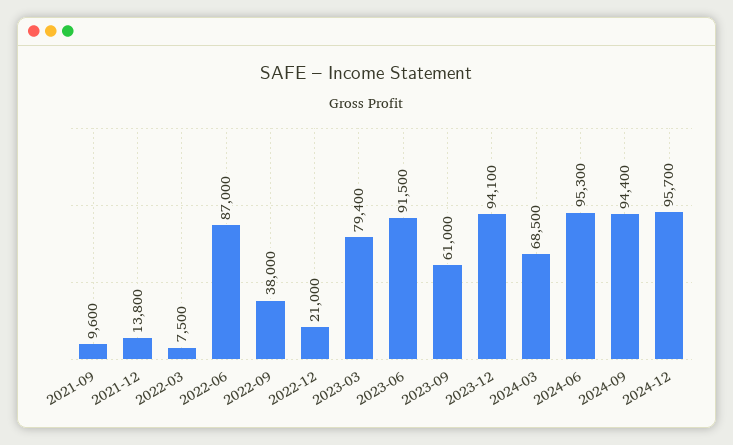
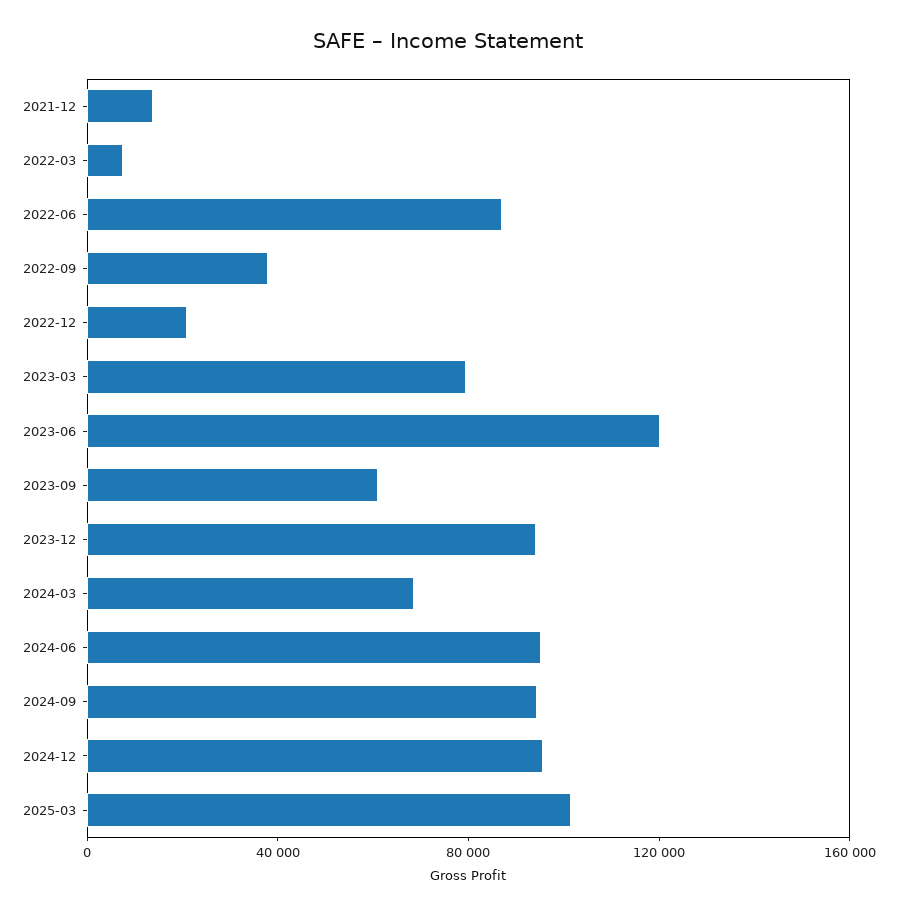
2021-09: 9600 -> none
2023-06: 91500 -> 120000
2025-03: none -> 100000

